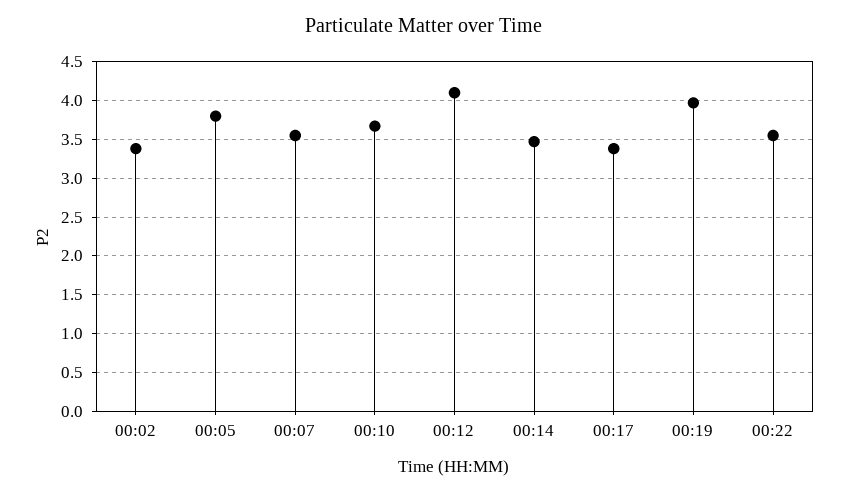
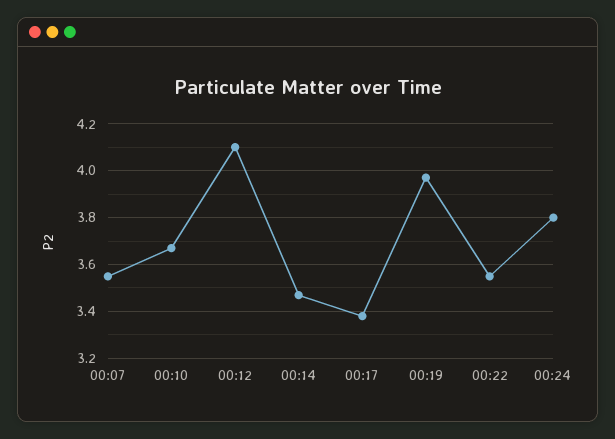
00:02: 3.4 -> none
00:05: 3.8 -> none
00:24: none -> 3.8

